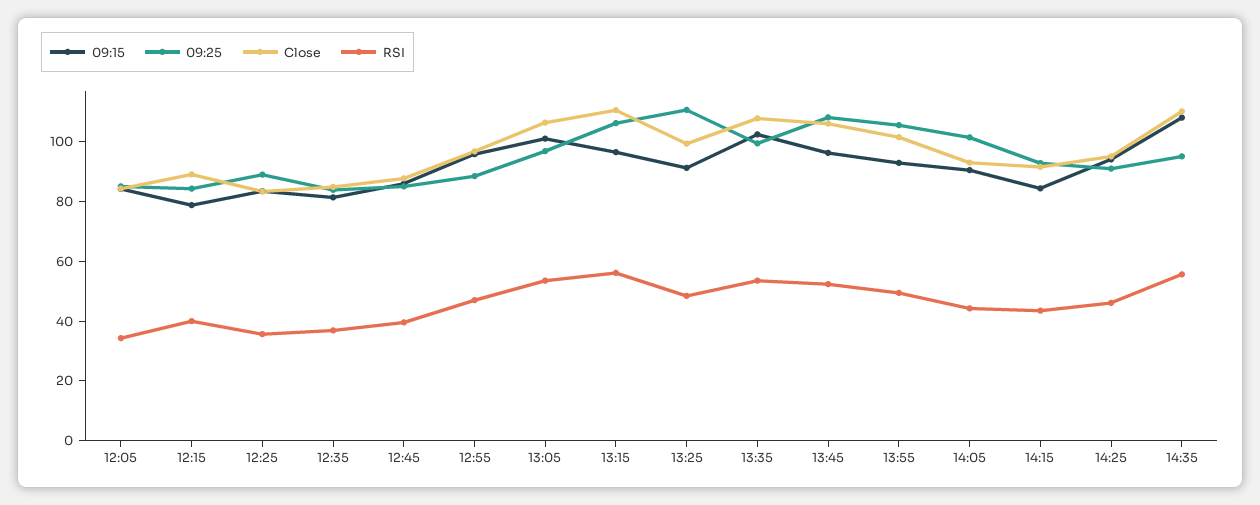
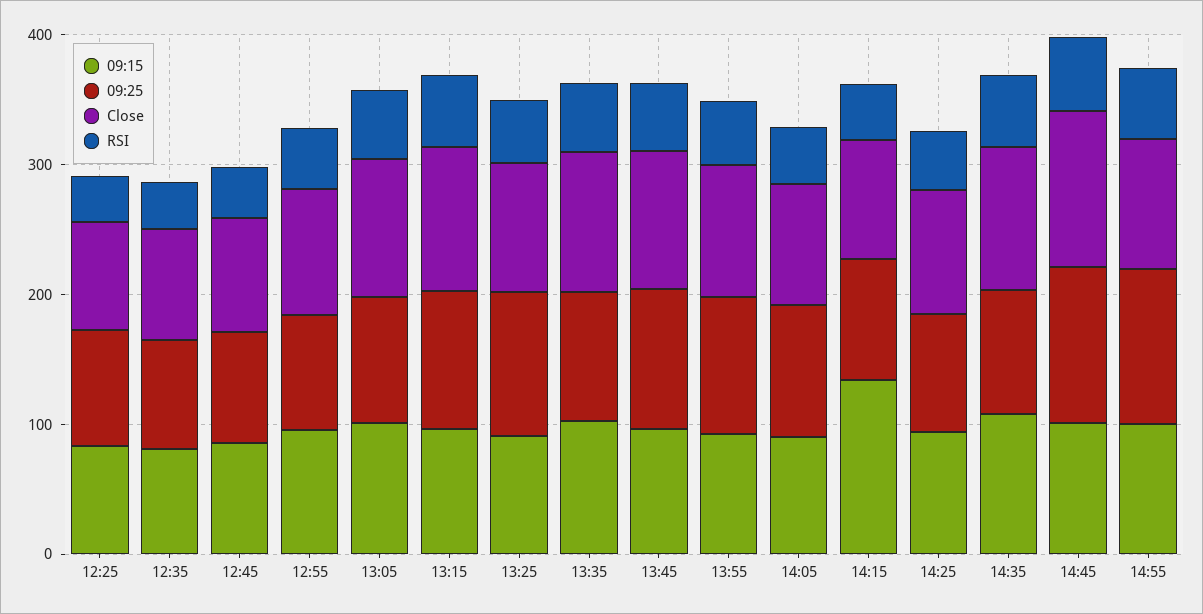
09:15, 12:05: 85 -> none
09:25, 12:05: 85 -> none
Close, 12:05: 85 -> none
RSI, 12:05: 35 -> none
09:15, 12:15: 80 -> none
09:25, 12:15: 85 -> none
Close, 12:15: 90 -> none
RSI, 12:15: 40 -> none
09:15, 14:15: 85 -> 140
09:15, 14:45: none -> 100
09:25, 14:45: none -> 120
Close, 14:45: none -> 120
RSI, 14:45: none -> 60
09:15, 14:55: none -> 100
09:25, 14:55: none -> 120
Close, 14:55: none -> 100
RSI, 14:55: none -> 60

